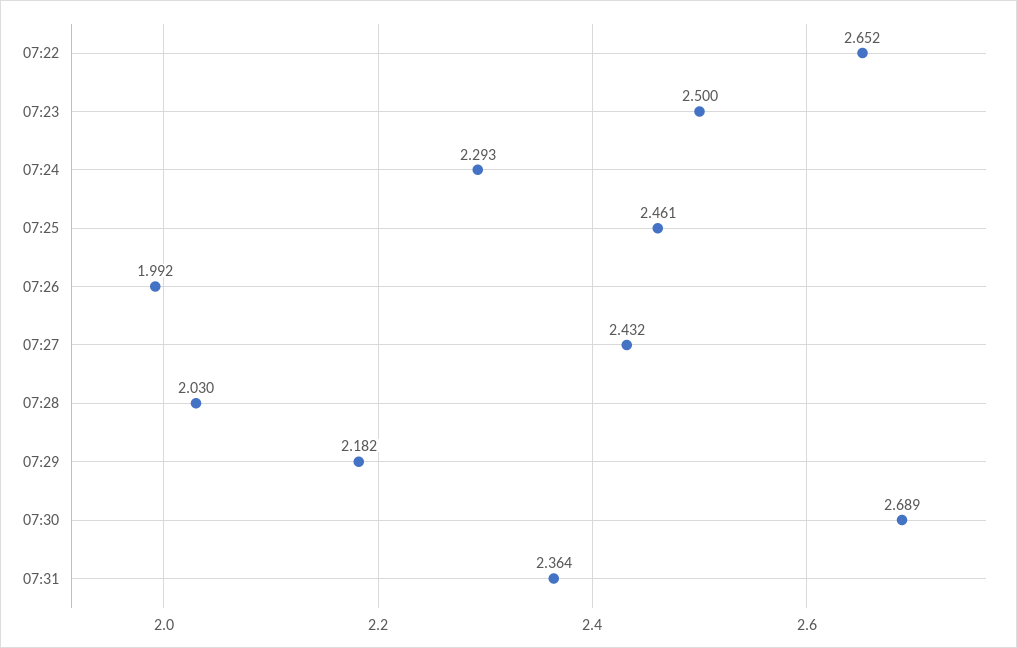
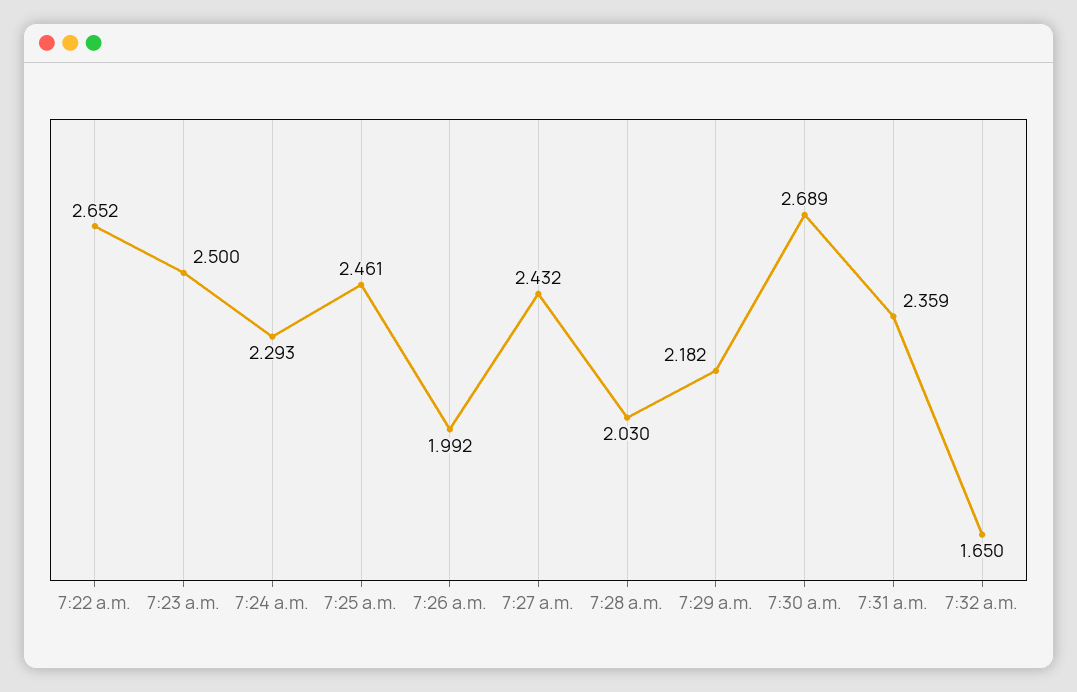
07:31: 2.364 -> 2.359
7:32 a.m.: none -> 1.65

